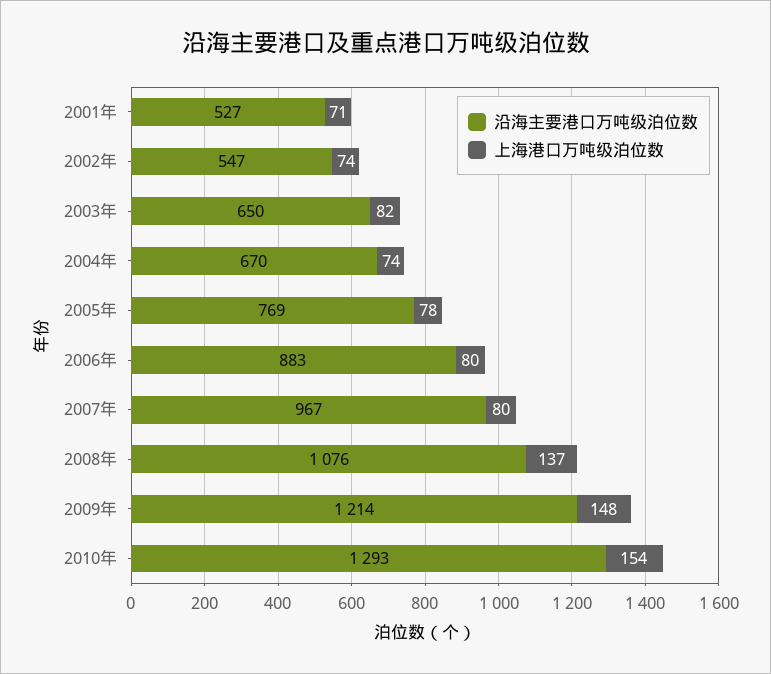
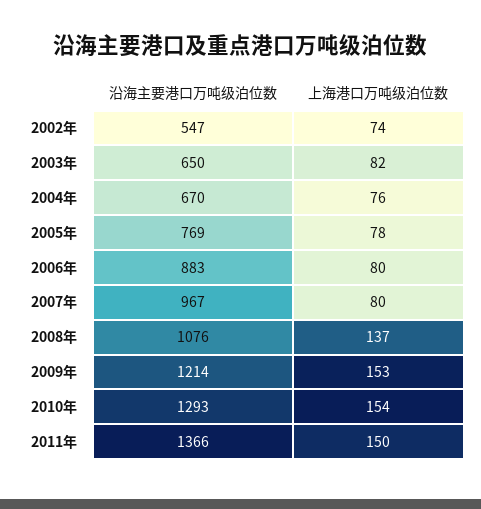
沿海主要港口万吨级泊位数, 2001年: 527 -> none
上海港口万吨级泊位数, 2001年: 71 -> none
上海港口万吨级泊位数, 2004年: 74 -> 76
上海港口万吨级泊位数, 2009年: 148 -> 153
沿海主要港口万吨级泊位数, 2011年: none -> 1366
上海港口万吨级泊位数, 2011年: none -> 150

